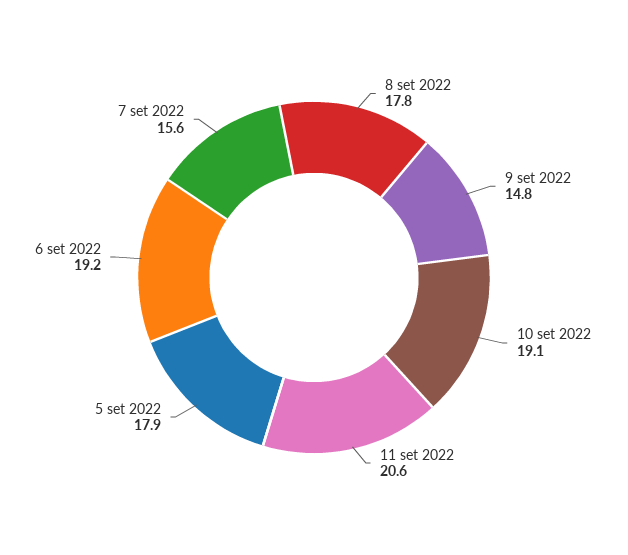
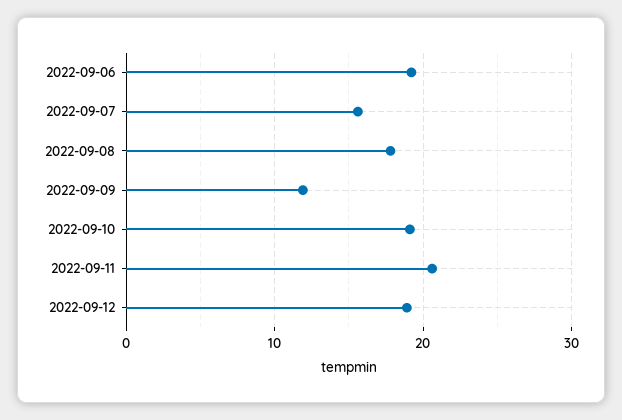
9 set 2022: 14.8 -> 12
5 set 2022: 17.9 -> none
2022-09-12: none -> 19

